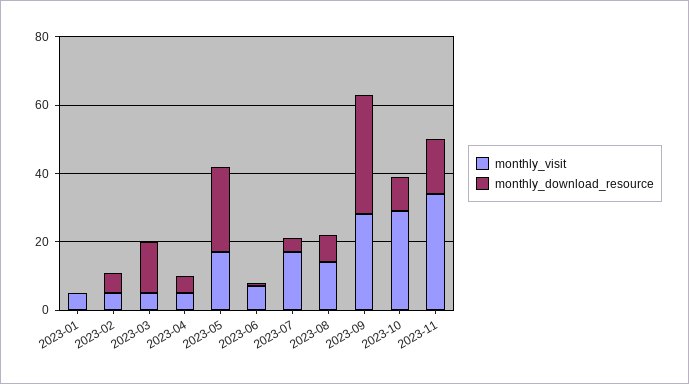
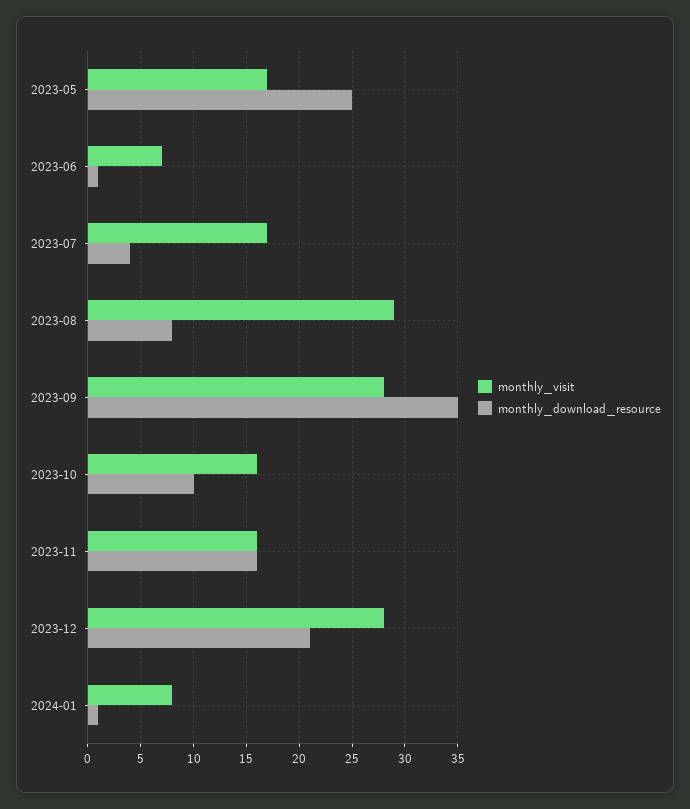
monthly_visit, 2023-01: 5 -> none
monthly_download_resource, 2023-01: 0 -> none
monthly_visit, 2023-02: 5 -> none
monthly_download_resource, 2023-02: 5 -> none
monthly_visit, 2023-03: 5 -> none
monthly_download_resource, 2023-03: 15 -> none
monthly_visit, 2023-04: 5 -> none
monthly_download_resource, 2023-04: 5 -> none
monthly_visit, 2023-08: 15 -> 29
monthly_visit, 2023-10: 30 -> 16
monthly_visit, 2023-11: 35 -> 16
monthly_visit, 2023-12: none -> 28
monthly_download_resource, 2023-12: none -> 21
monthly_visit, 2024-01: none -> 8
monthly_download_resource, 2024-01: none -> 1

